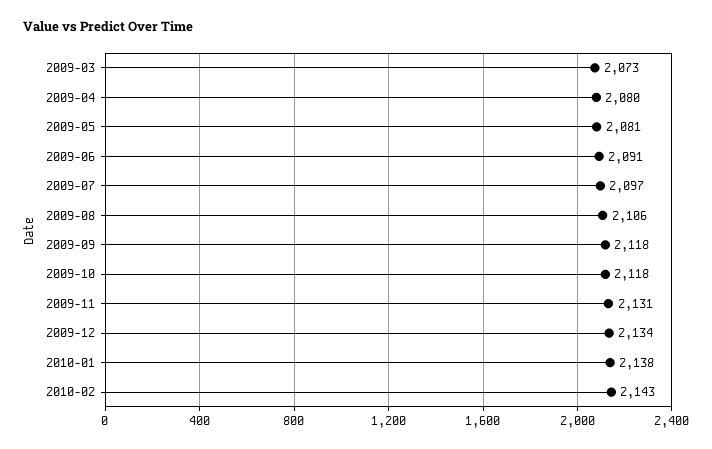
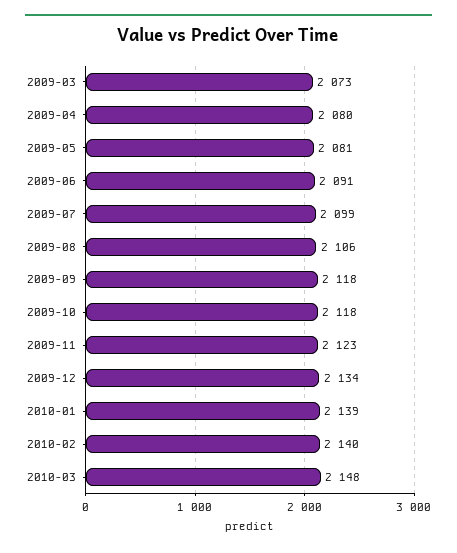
2009-07: 2097 -> 2099
2009-11: 2131 -> 2123
2010-01: 2138 -> 2139
2010-02: 2143 -> 2140
2010-03: none -> 2148

